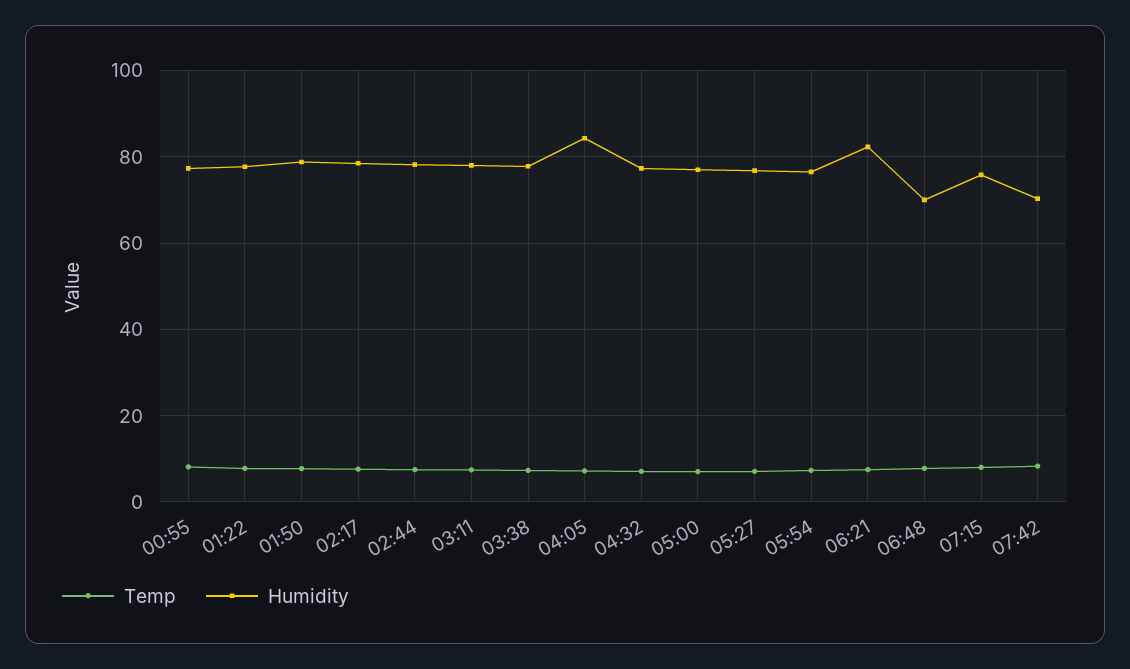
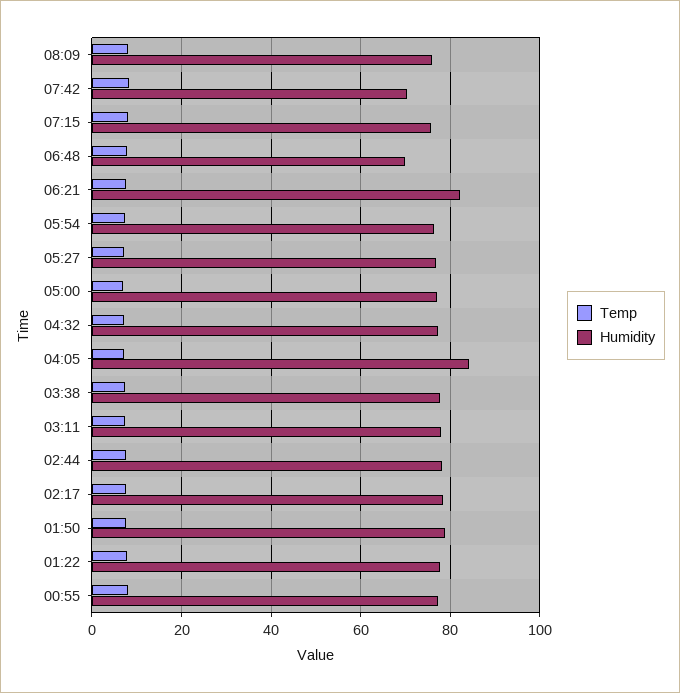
Temp, 08:09: none -> 8
Humidity, 08:09: none -> 76

